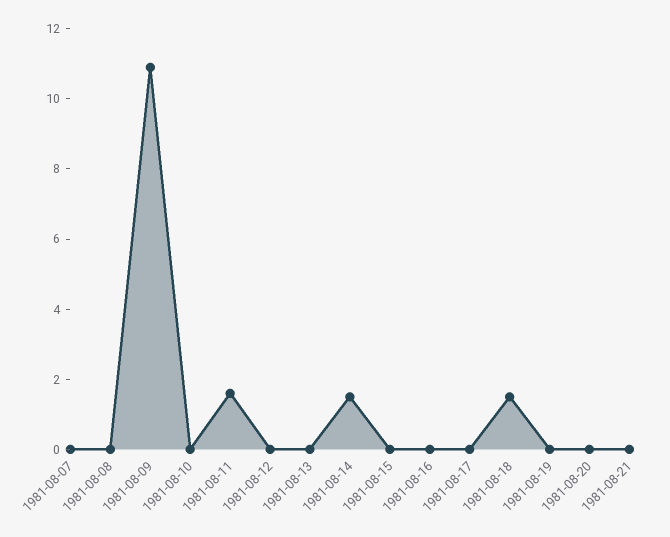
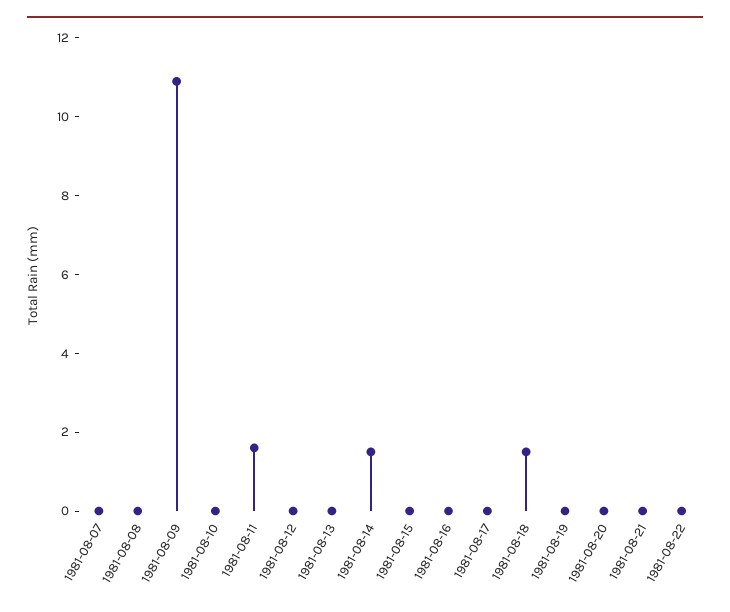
1981-08-22: none -> 0

